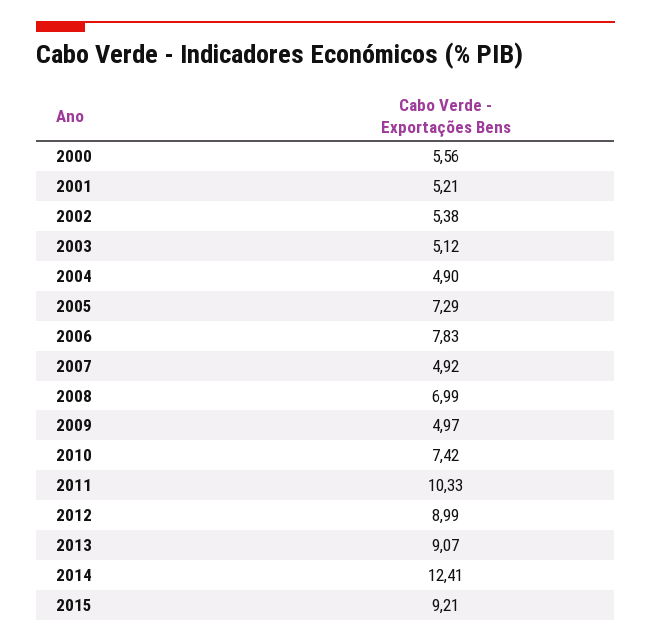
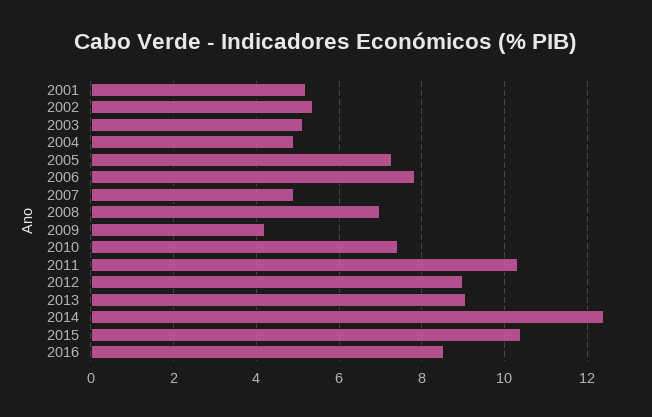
2000: 5.56 -> none
2009: 4.97 -> 4.2
2015: 9.21 -> 10.4
2016: none -> 8.6

